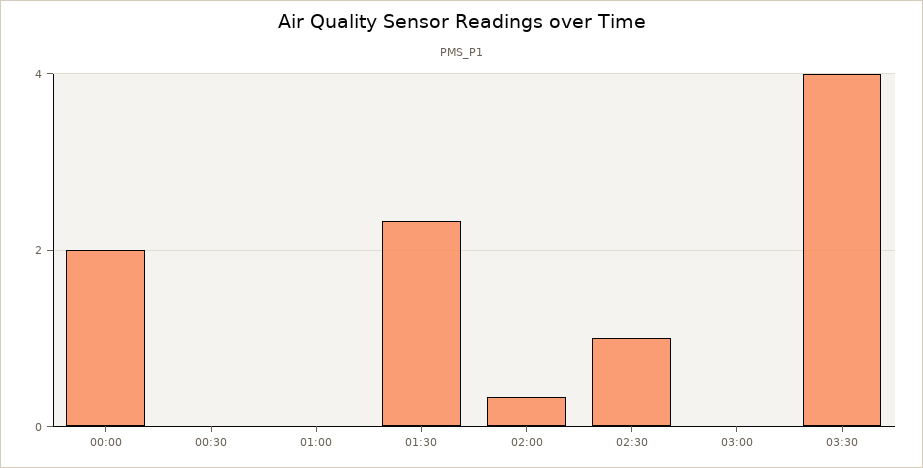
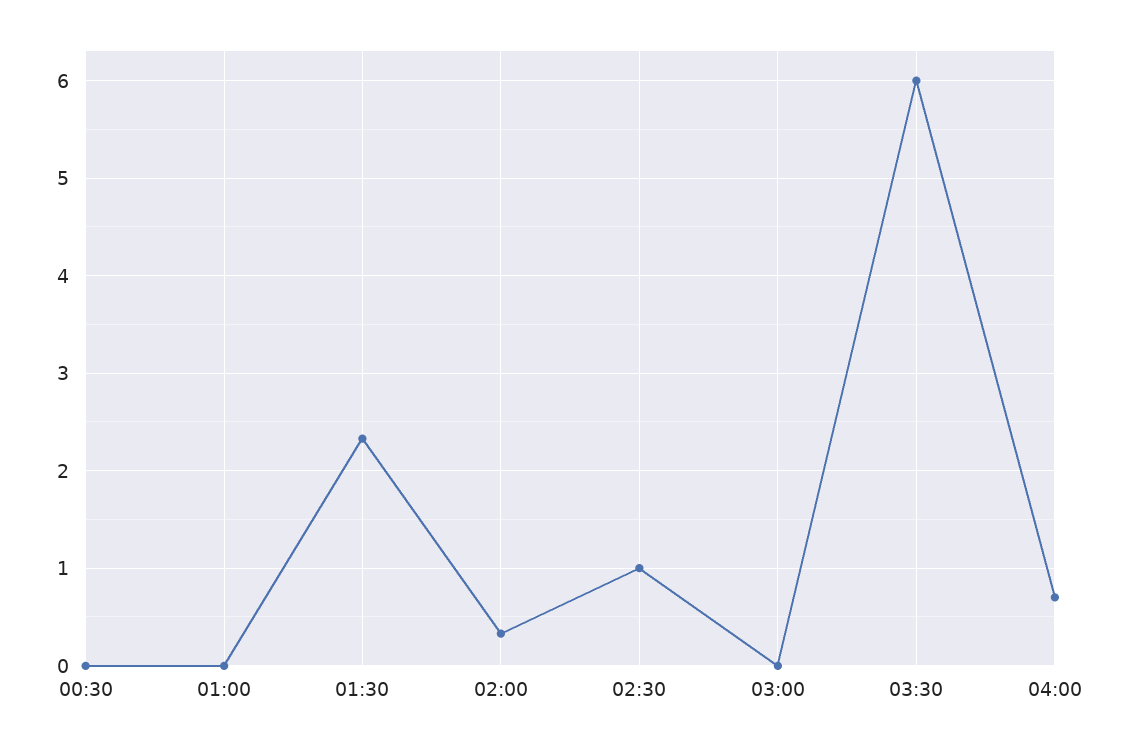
00:00: 2 -> none
03:30: 4 -> 6
04:00: none -> 0.7

